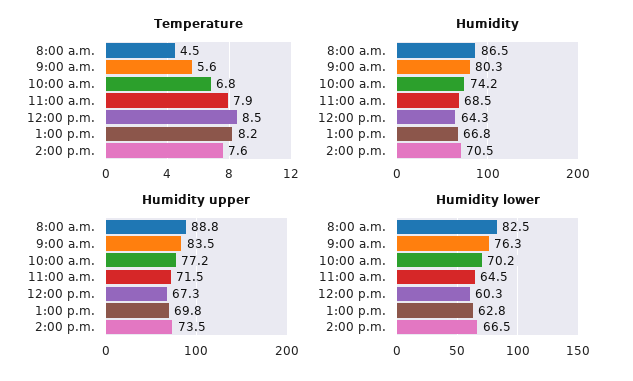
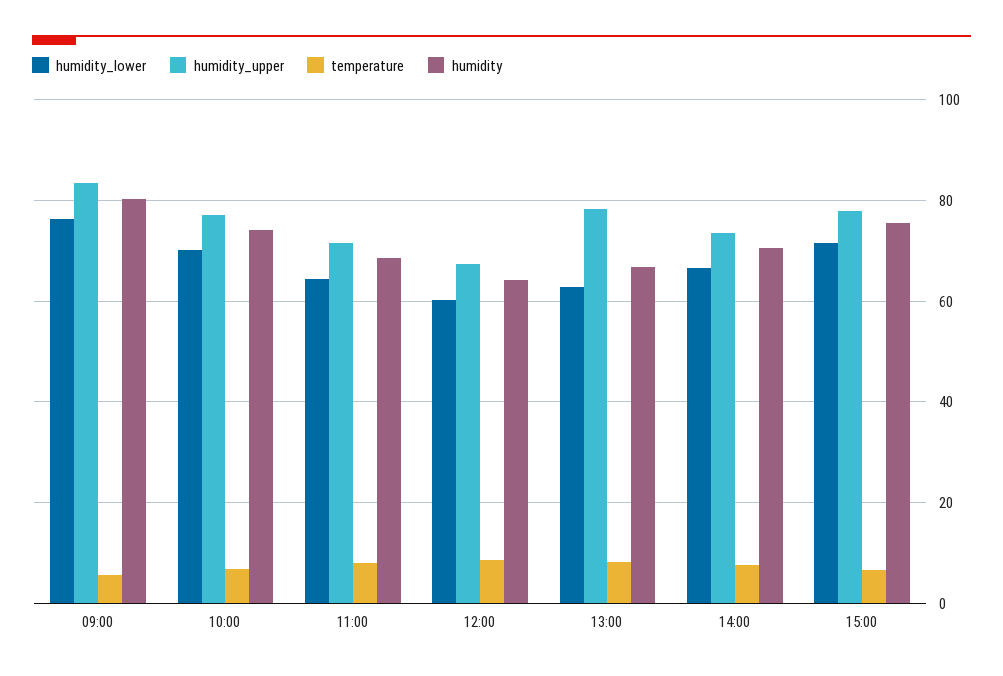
Temperature, 8:00 a.m.: 4.5 -> none
Humidity, 8:00 a.m.: 86.5 -> none
Humidity upper, 8:00 a.m.: 88.8 -> none
Humidity upper, 1:00 p.m.: 69.8 -> 78
Humidity lower, 8:00 a.m.: 82.5 -> none
Humidity lower, 15:00: none -> 72
Humidity upper, 15:00: none -> 78
Temperature, 15:00: none -> 6
Humidity, 15:00: none -> 76

